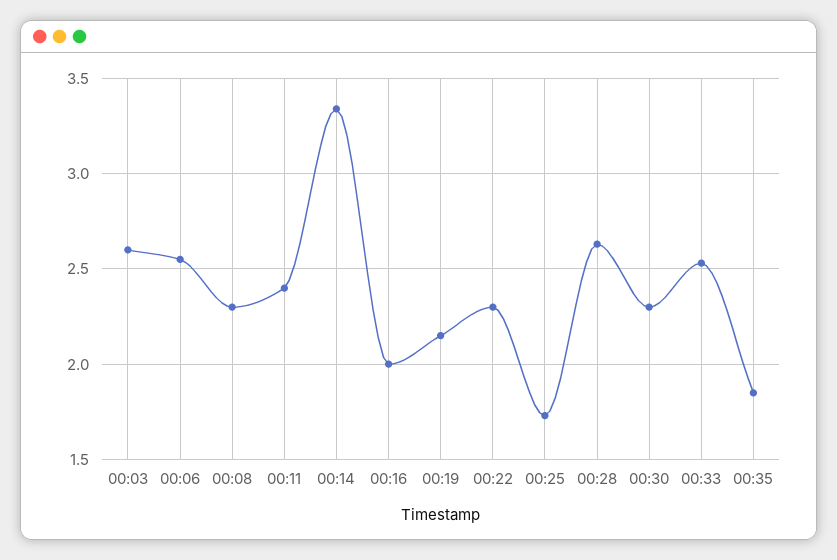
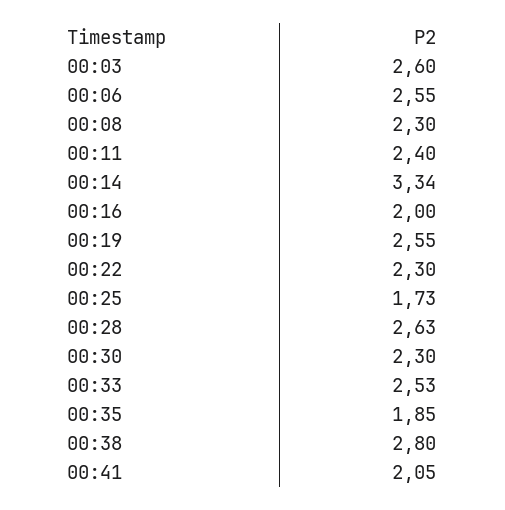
00:19: 2.15 -> 2.55
00:38: none -> 2.8
00:41: none -> 2.05

